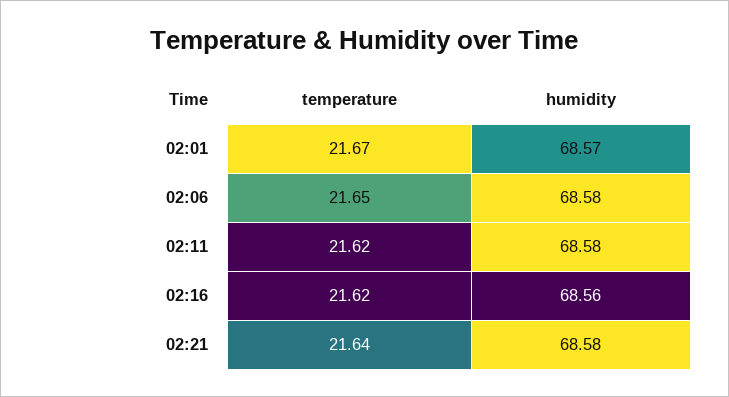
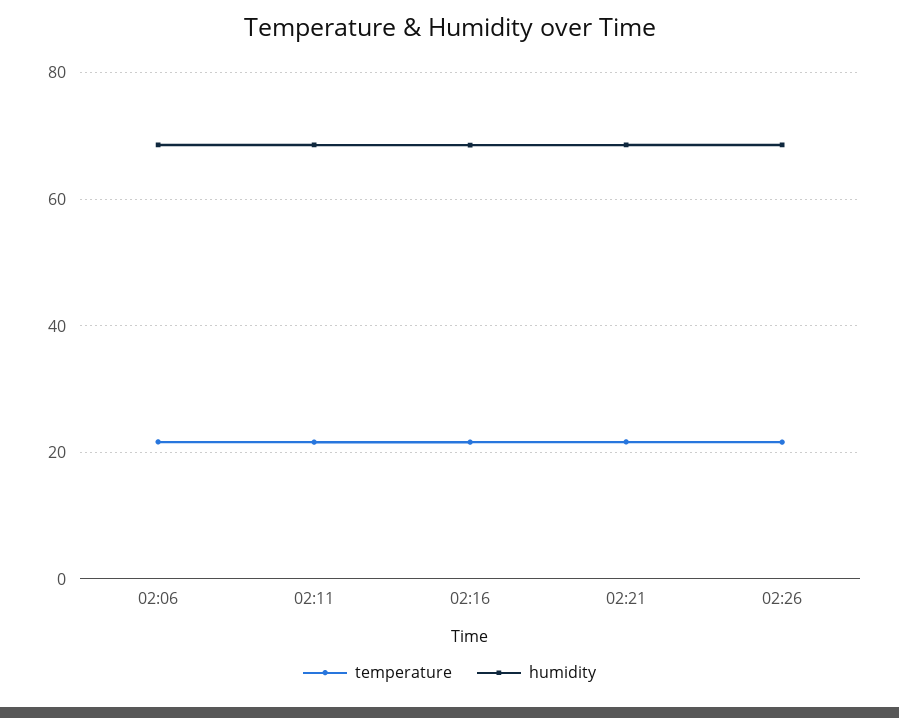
temperature, 02:01: 21.67 -> none
humidity, 02:01: 68.57 -> none
temperature, 02:26: none -> 22
humidity, 02:26: none -> 68

